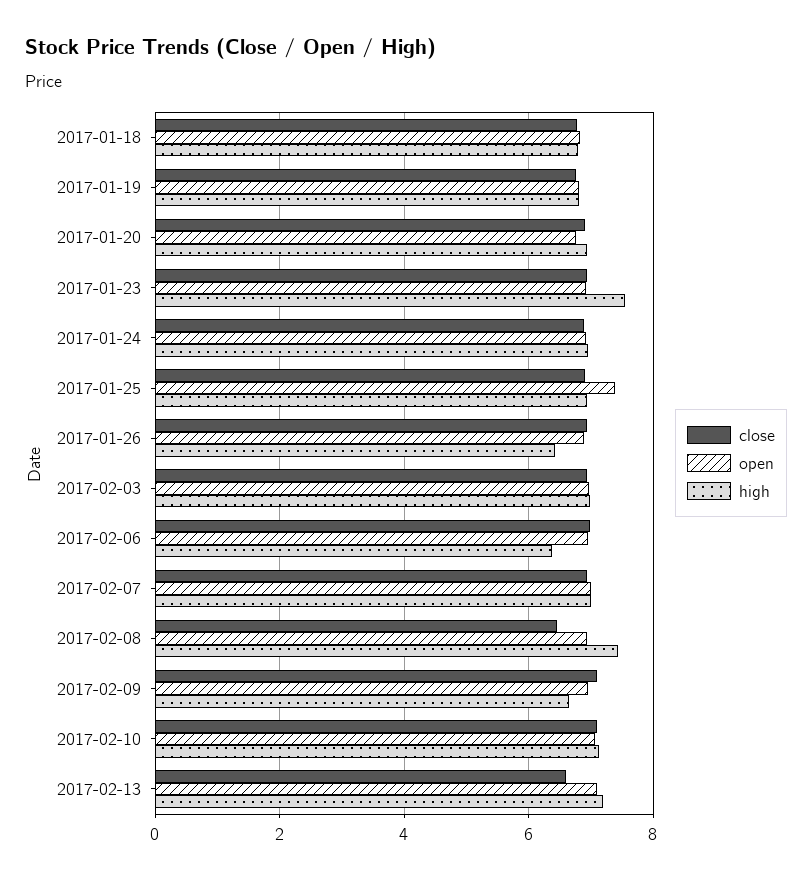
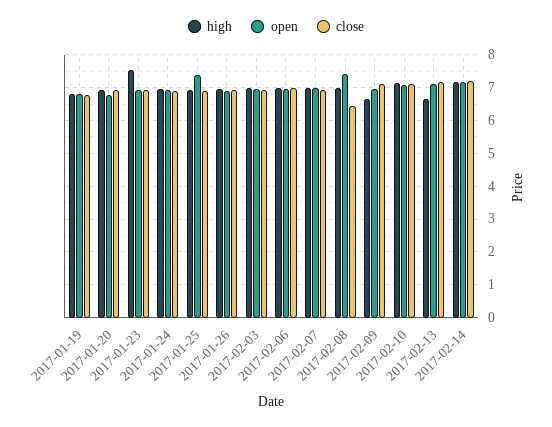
close, 2017-01-18: 6.8 -> none
open, 2017-01-18: 6.8 -> none
high, 2017-01-18: 6.8 -> none
high, 2017-01-26: 6.4 -> 7
high, 2017-02-06: 6.4 -> 7
open, 2017-02-08: 7 -> 7.4
high, 2017-02-08: 7.4 -> 7
close, 2017-02-13: 6.6 -> 7.2
high, 2017-02-13: 7.2 -> 6.6
high, 2017-02-14: none -> 7.2
open, 2017-02-14: none -> 7.2
close, 2017-02-14: none -> 7.2

